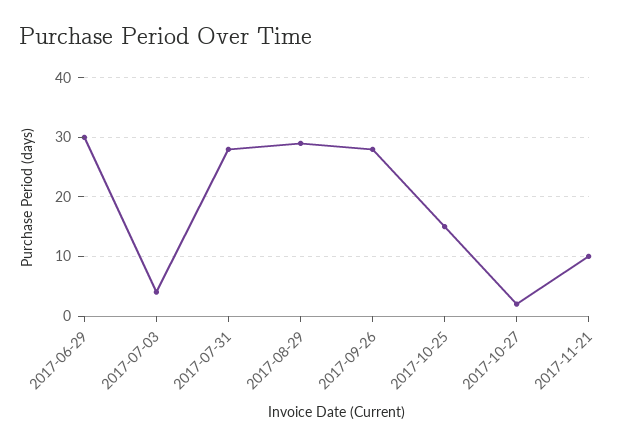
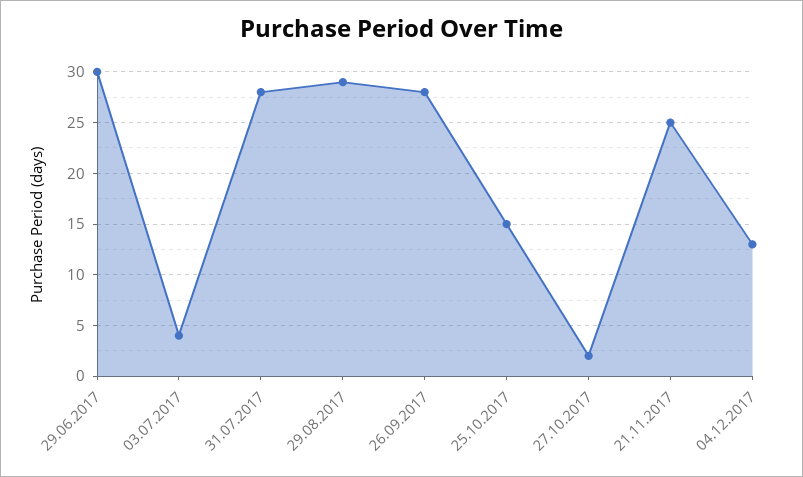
2017-11-21: 10 -> 25
04.12.2017: none -> 13

